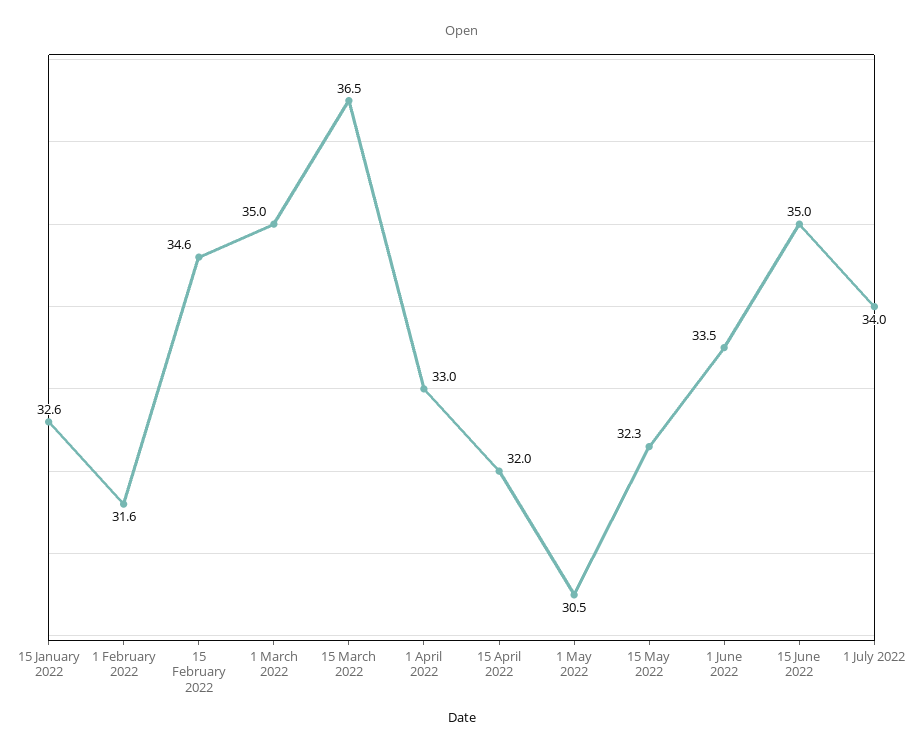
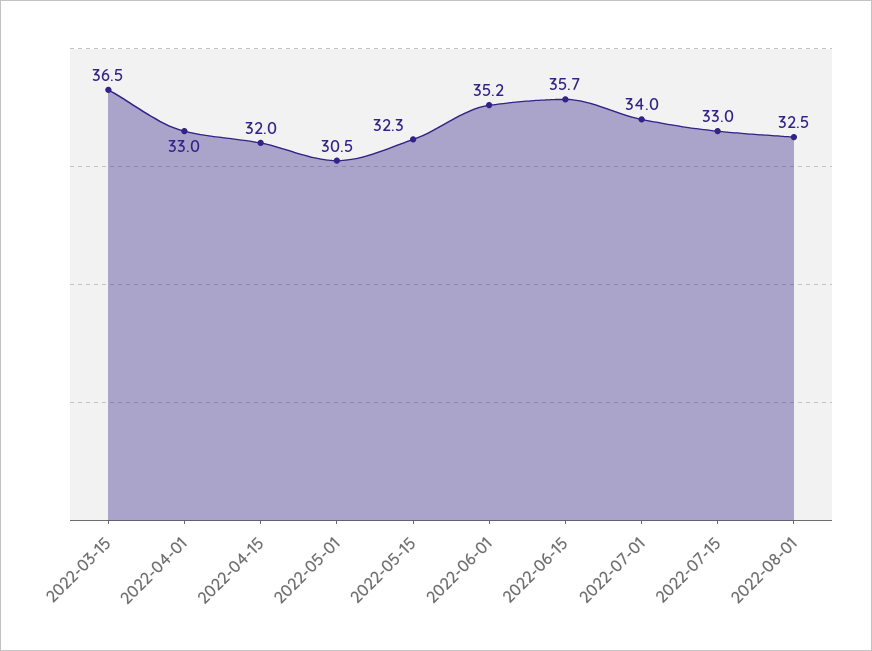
15 January 2022: 32.6 -> none
1 February 2022: 31.6 -> none
15 February 2022: 34.6 -> none
1 March 2022: 35 -> none
1 June 2022: 33.5 -> 35.2
15 June 2022: 35 -> 35.7
2022-07-15: none -> 33
2022-08-01: none -> 32.5

